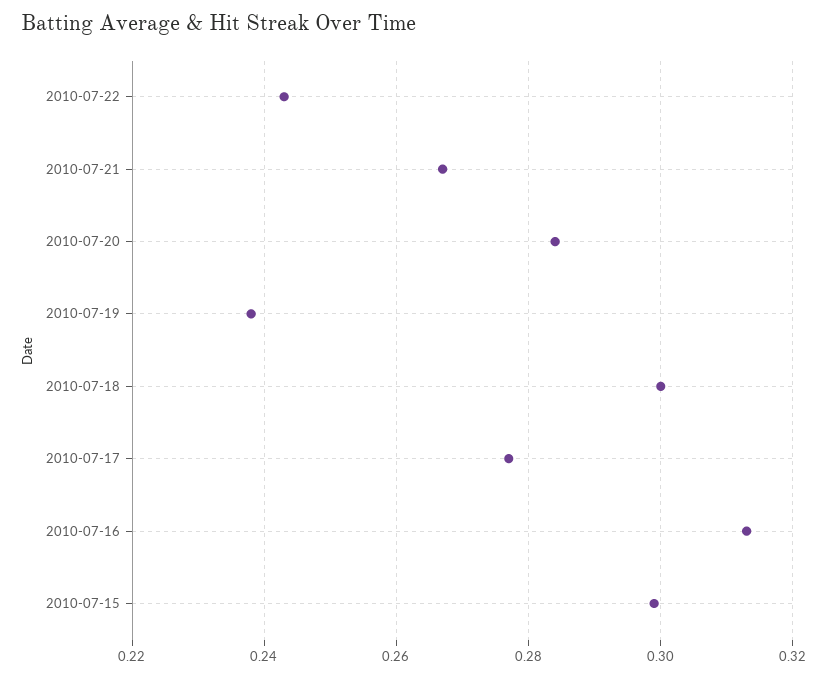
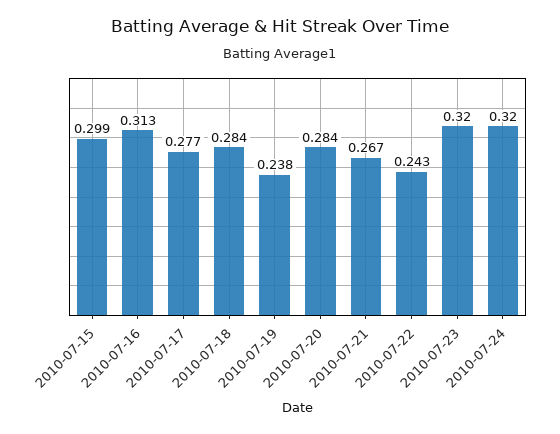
2010-07-18: 0.3 -> 0.284
2010-07-23: none -> 0.32
2010-07-24: none -> 0.32

